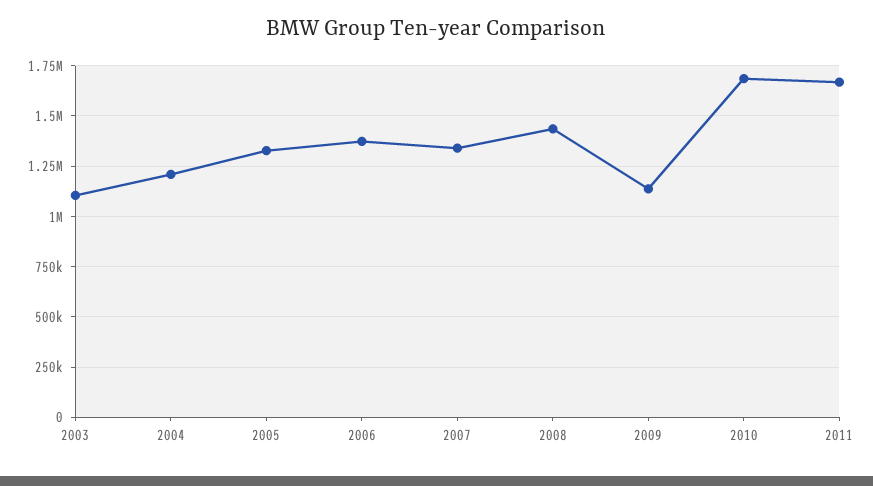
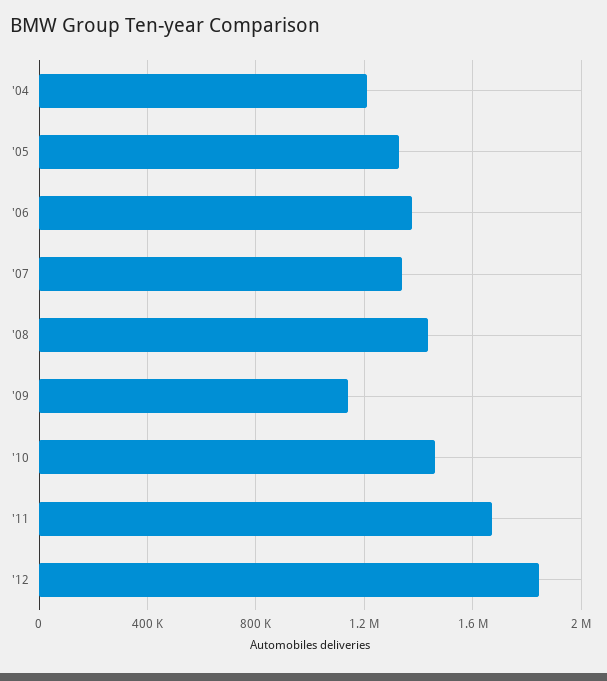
2003: 1100000 -> none
2010: 1700000 -> 1450000
'12: none -> 1850000

